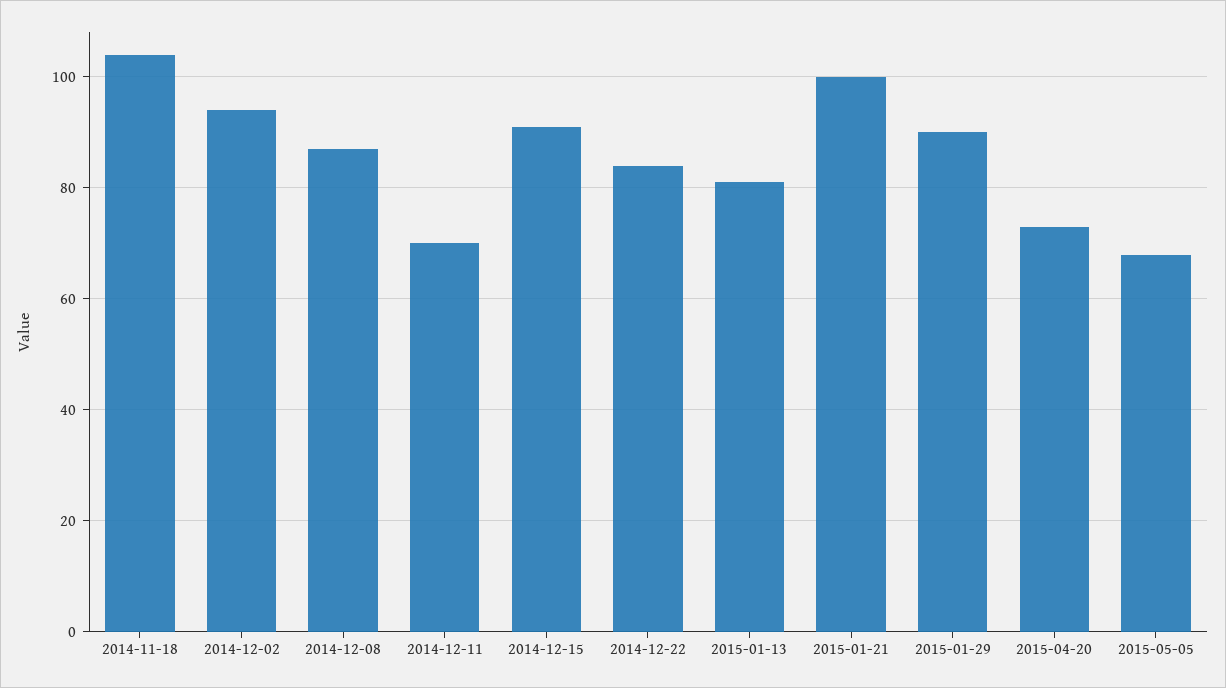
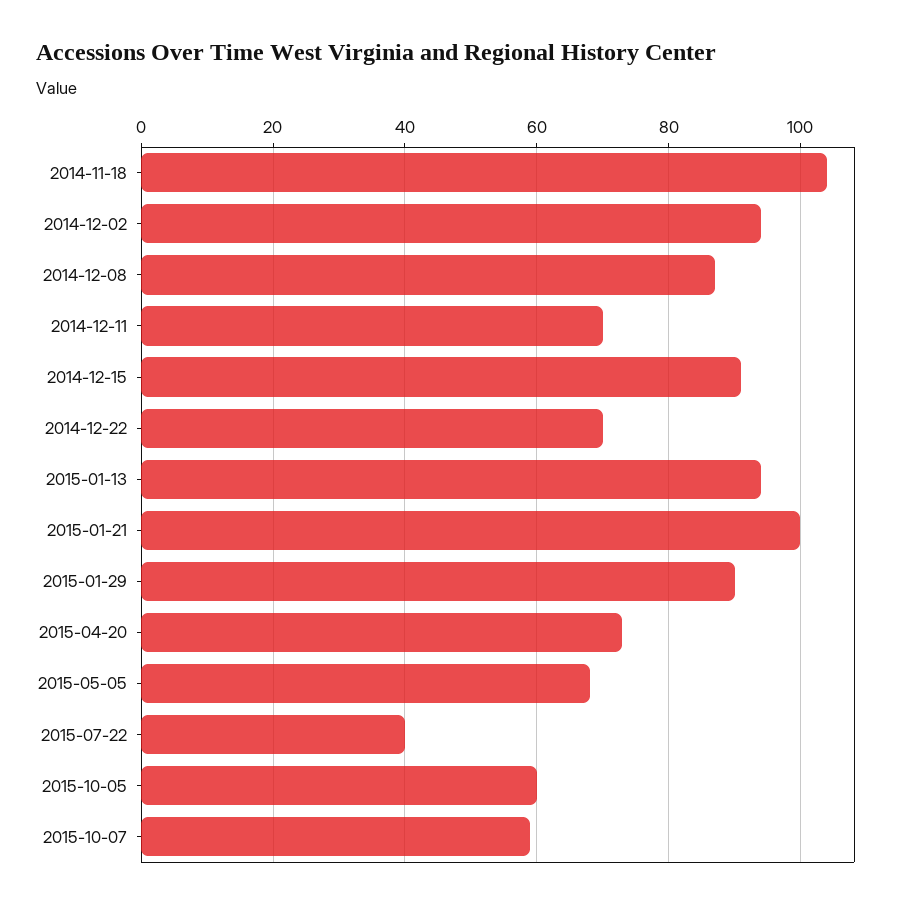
2014-12-22: 85 -> 70
2015-01-13: 80 -> 95
2015-07-22: none -> 40
2015-10-05: none -> 60
2015-10-07: none -> 60

